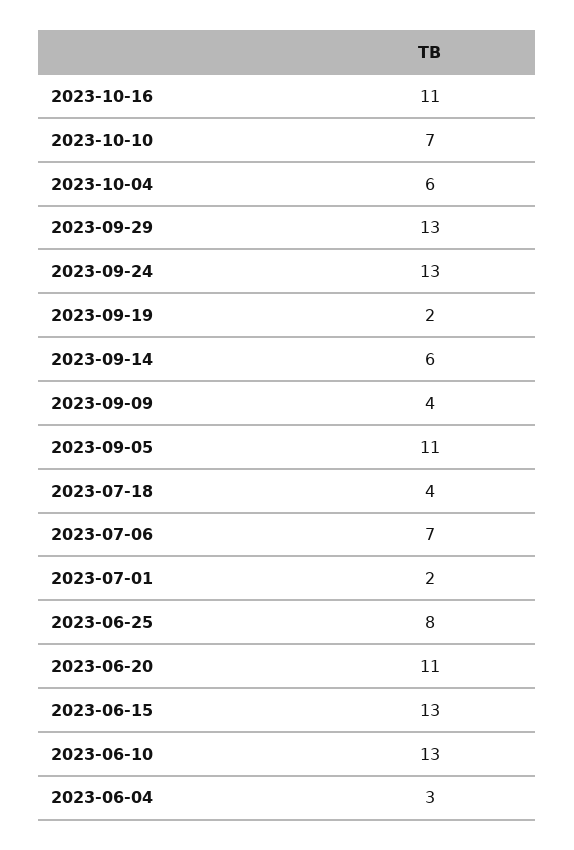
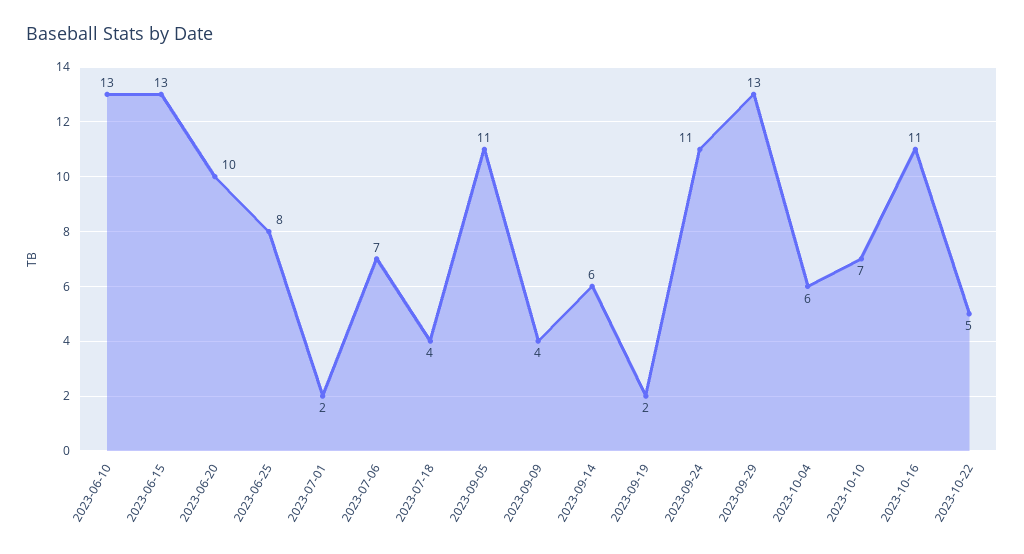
2023-09-24: 13 -> 11
2023-06-20: 11 -> 10
2023-06-04: 3 -> none
2023-10-22: none -> 5

